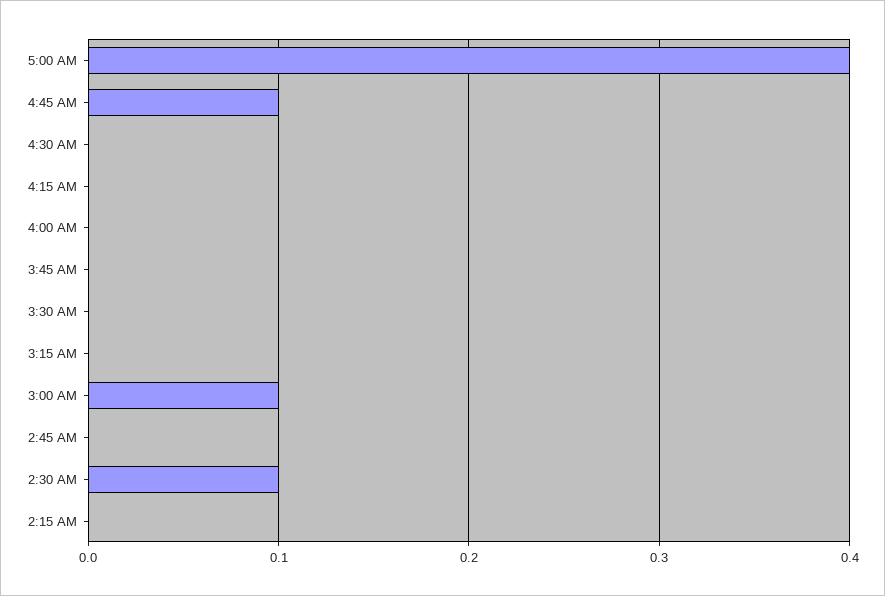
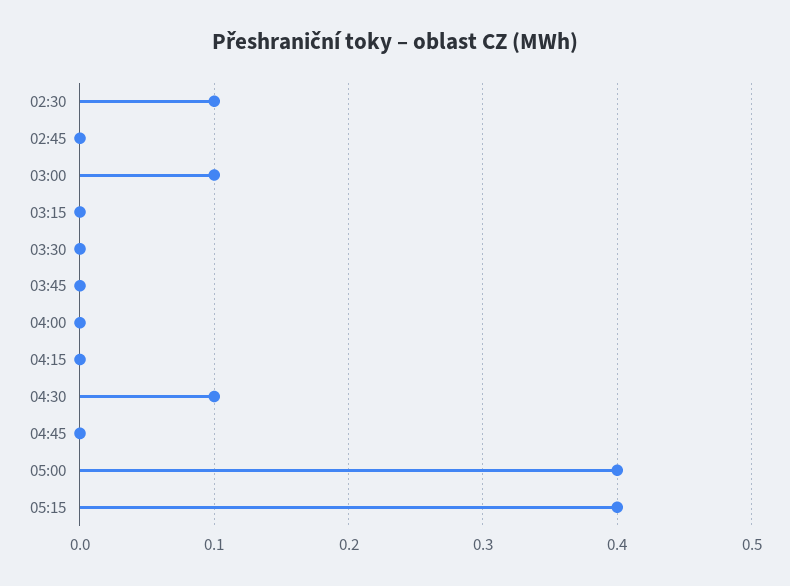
4:45 AM: 0.1 -> 0
4:30 AM: 0 -> 0.1
2:15 AM: 0 -> none
05:15: none -> 0.4

